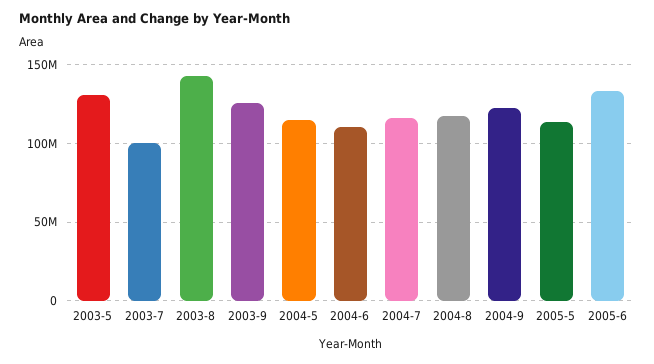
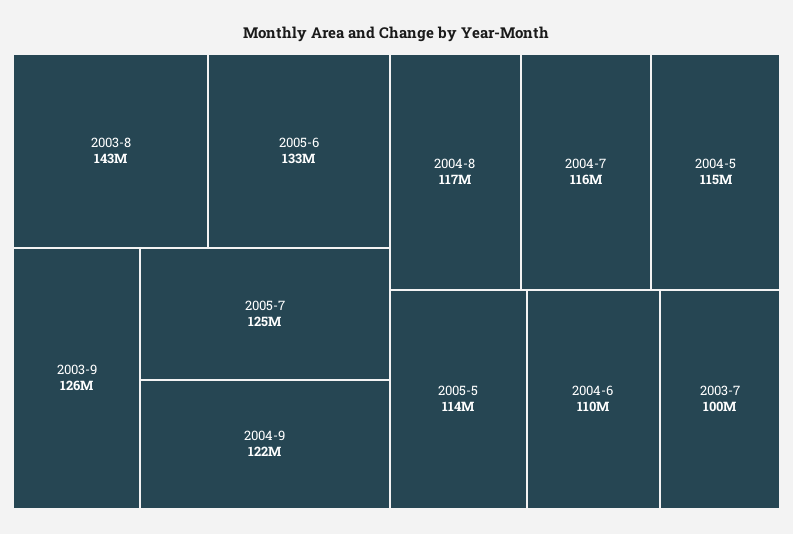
2003-5: 130000000 -> none
2005-7: none -> 125000000

